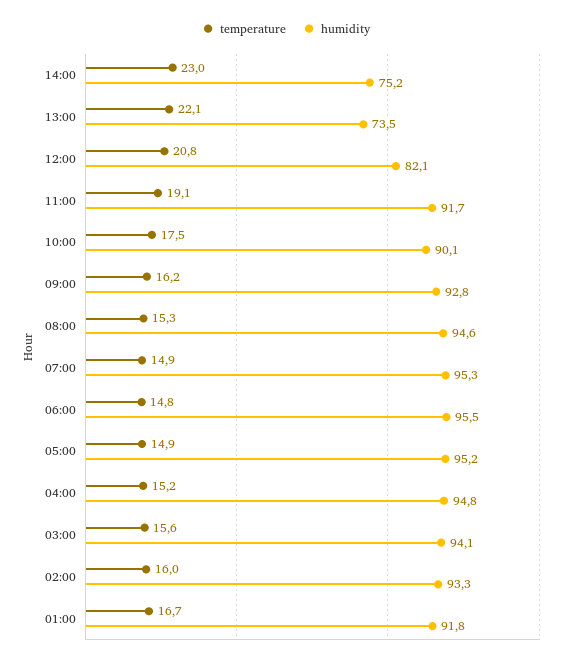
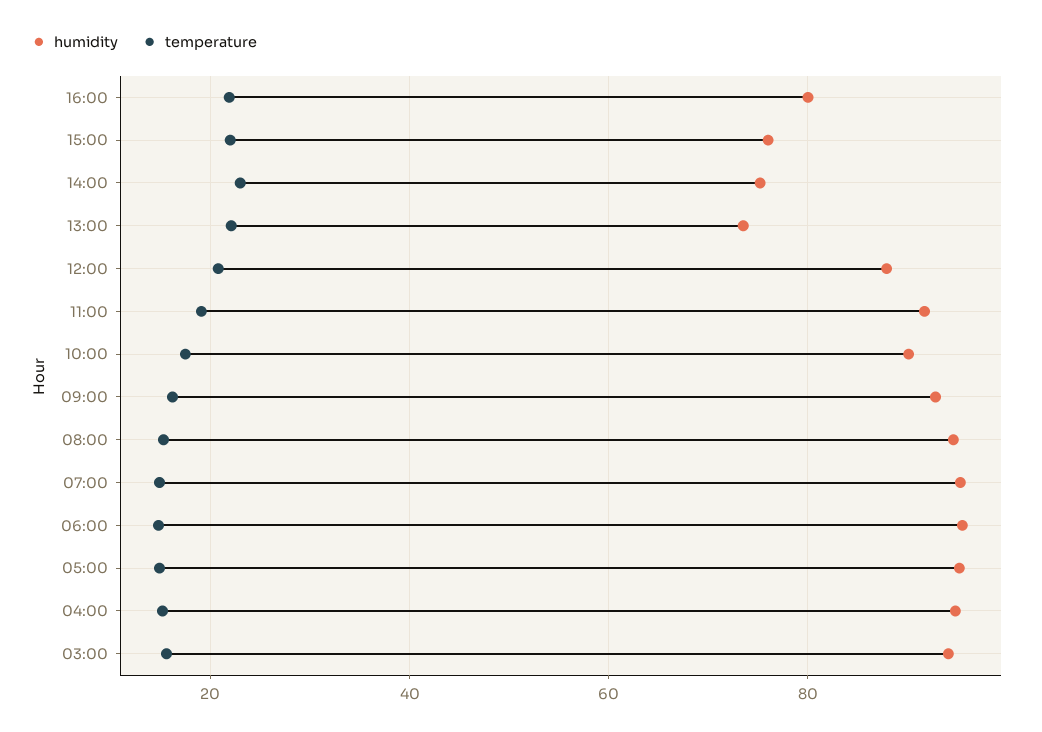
humidity, 12:00: 82.1 -> 88
temperature, 02:00: 16 -> none
humidity, 02:00: 93.3 -> none
temperature, 01:00: 16.7 -> none
humidity, 01:00: 91.8 -> none
humidity, 16:00: none -> 80
temperature, 16:00: none -> 22
humidity, 15:00: none -> 76
temperature, 15:00: none -> 22

